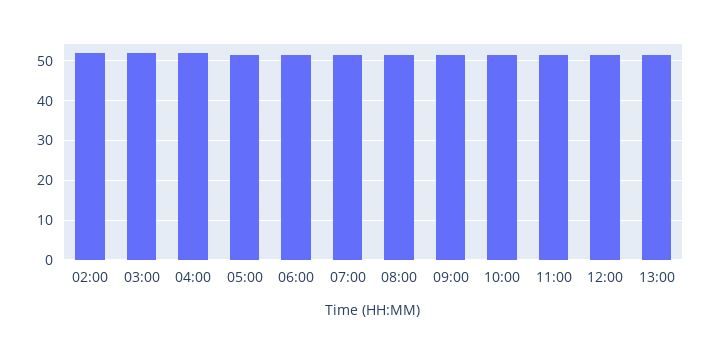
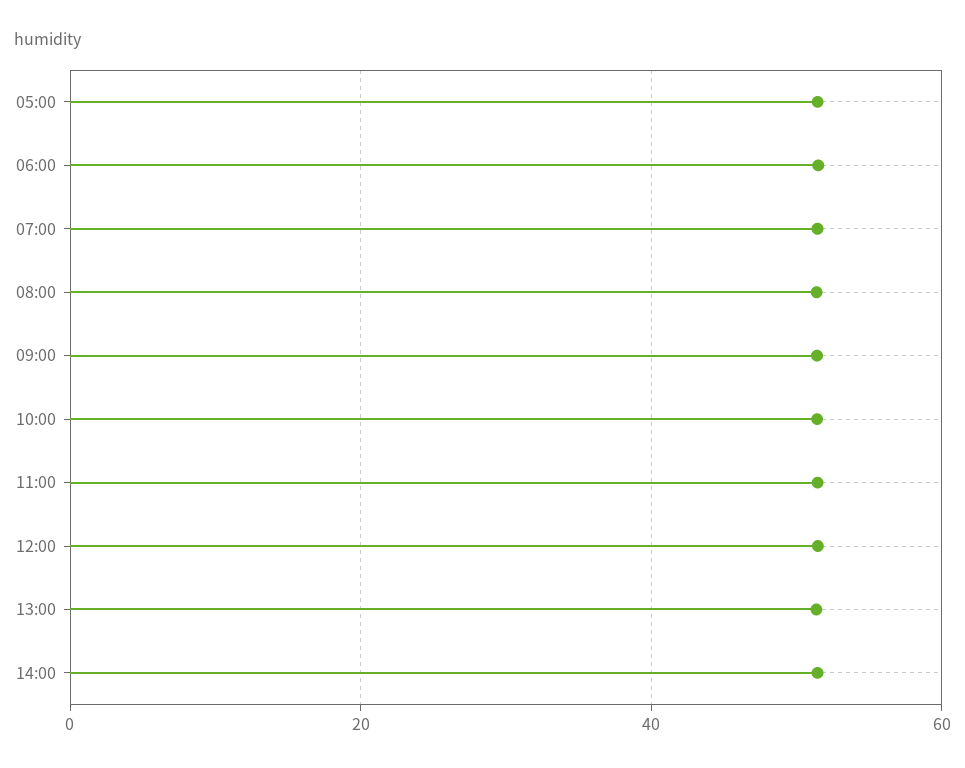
02:00: 52 -> none
03:00: 52 -> none
04:00: 52 -> none
14:00: none -> 52

